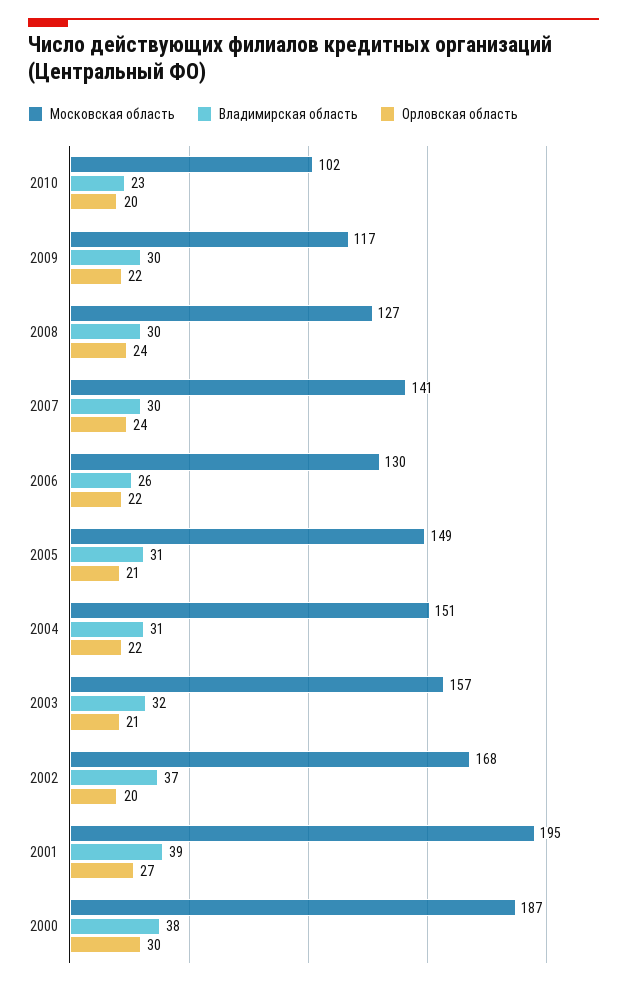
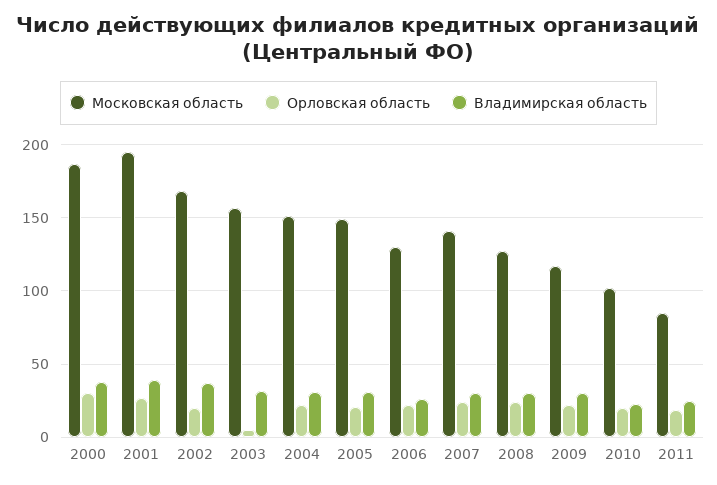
Орловская область, 2003: 21 -> 5
Московская область, 2011: none -> 85
Орловская область, 2011: none -> 20
Владимирская область, 2011: none -> 25

